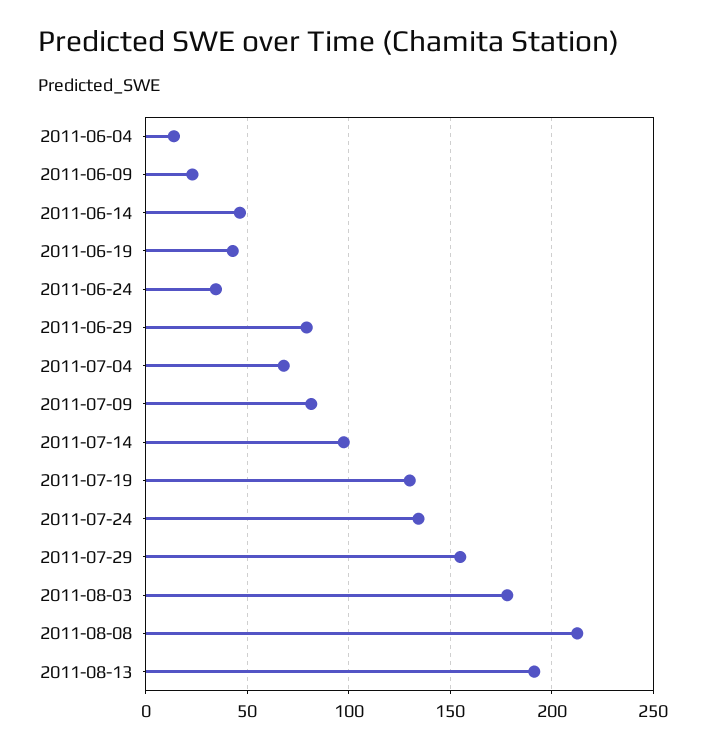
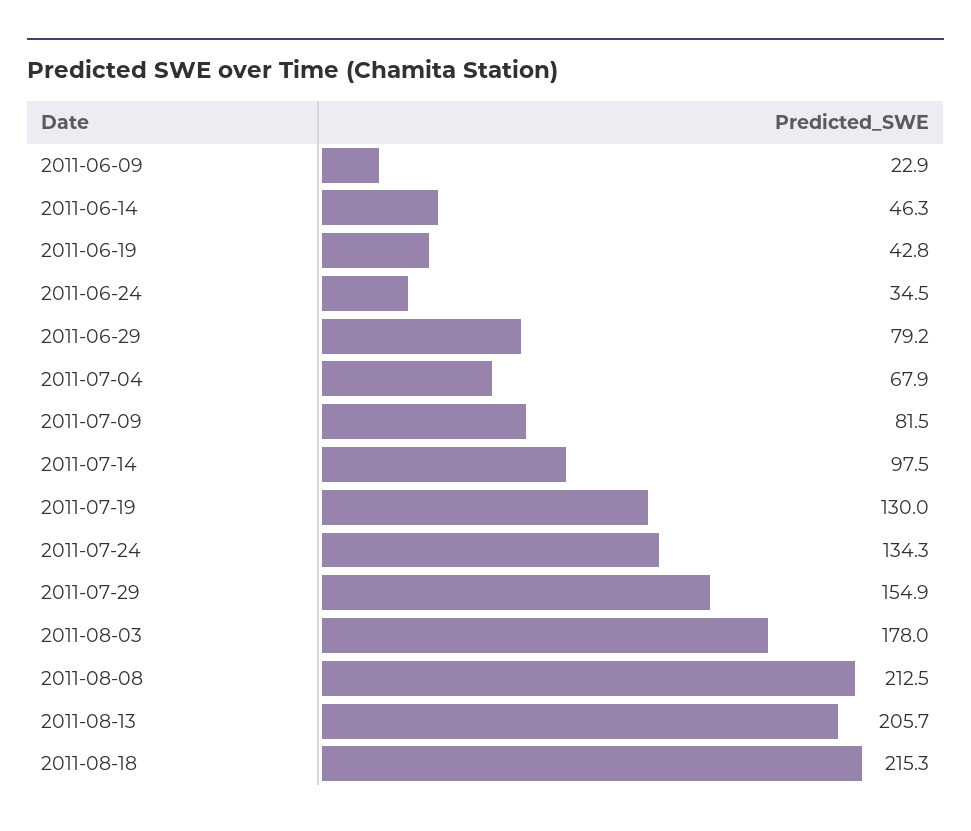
2011-06-04: 15 -> none
2011-08-13: 190 -> 205.7
2011-08-18: none -> 215.3

